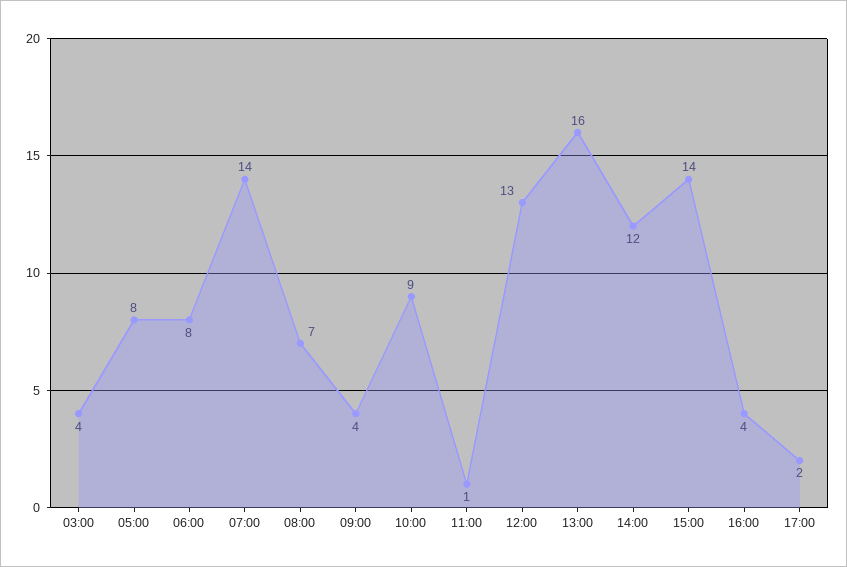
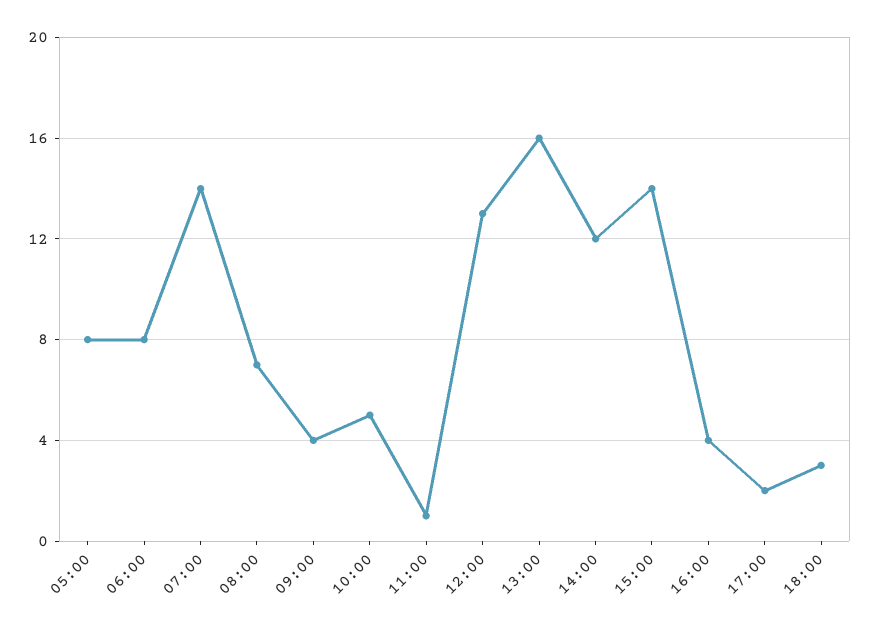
03:00: 4 -> none
10:00: 9 -> 5
18:00: none -> 3

